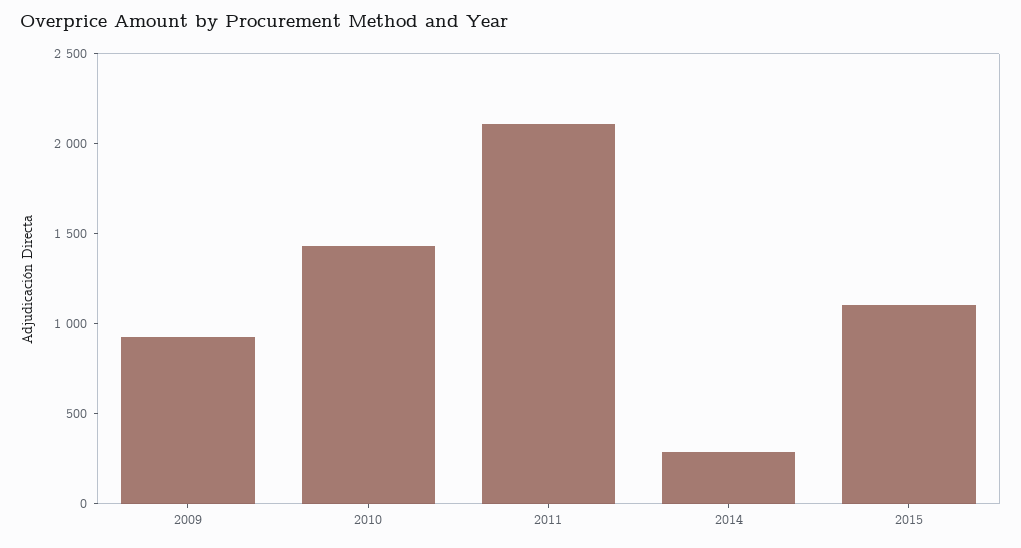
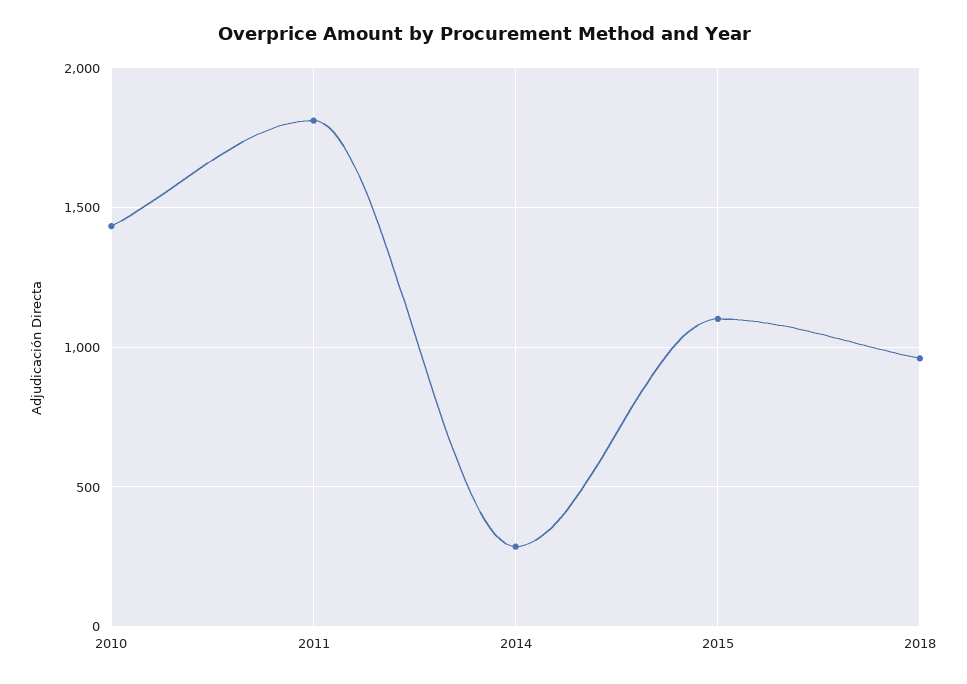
2009: 900 -> none
2011: 2100 -> 1800
2018: none -> 950

